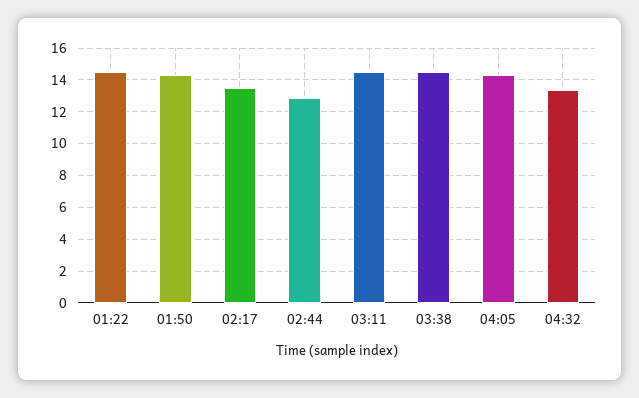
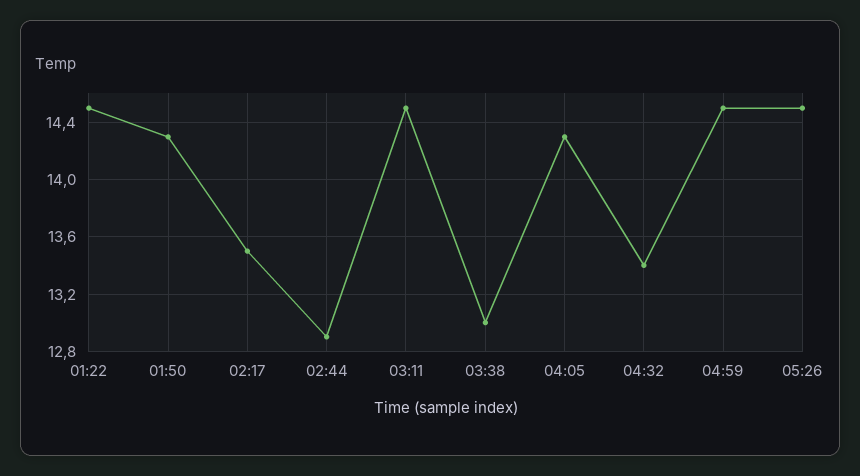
03:38: 14.5 -> 13
04:59: none -> 14.5
05:26: none -> 14.5

